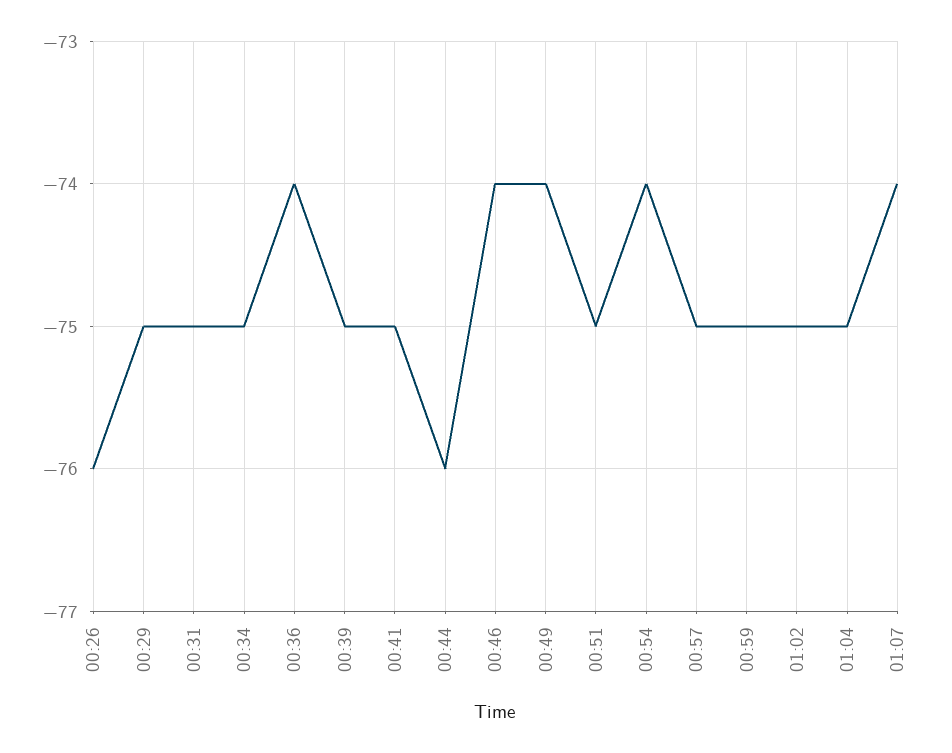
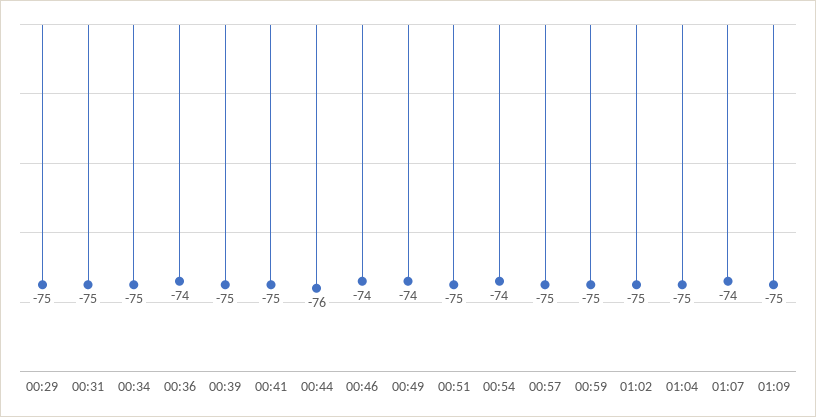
00:26: -76 -> none
01:09: none -> -75

